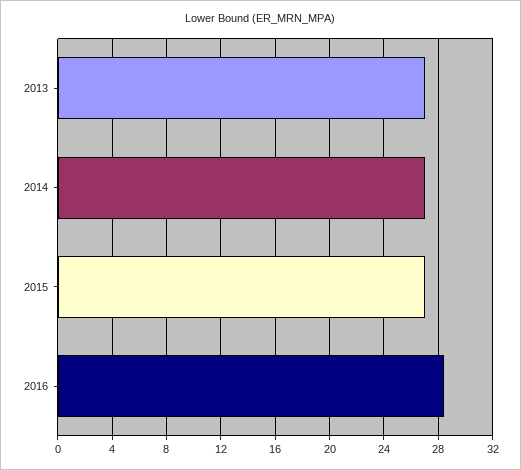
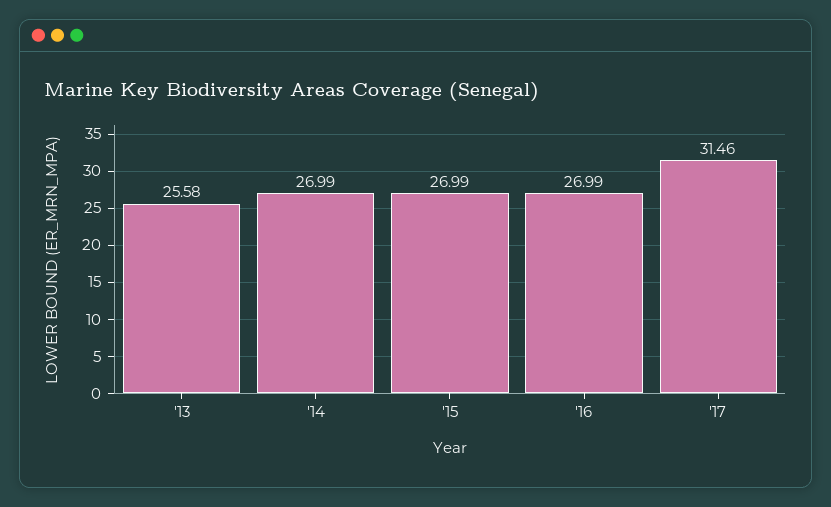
2013: 27 -> 25.58
2016: 28.5 -> 26.99
'17: none -> 31.46

